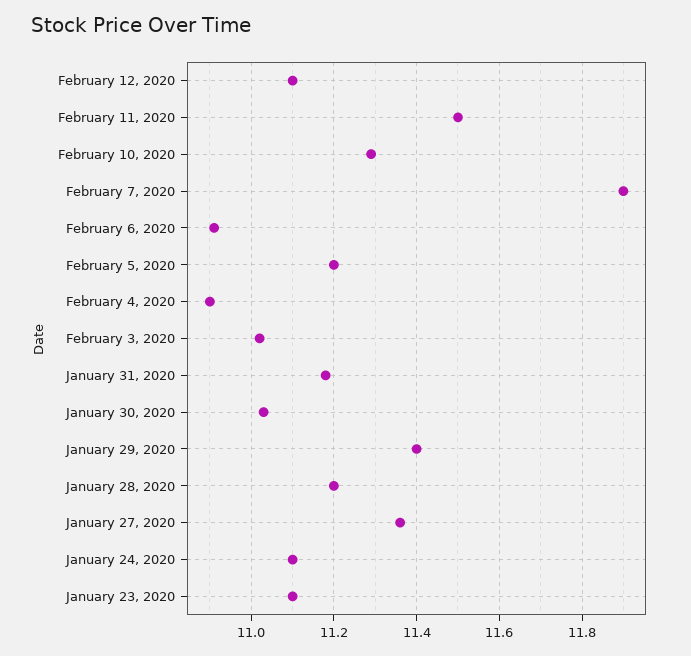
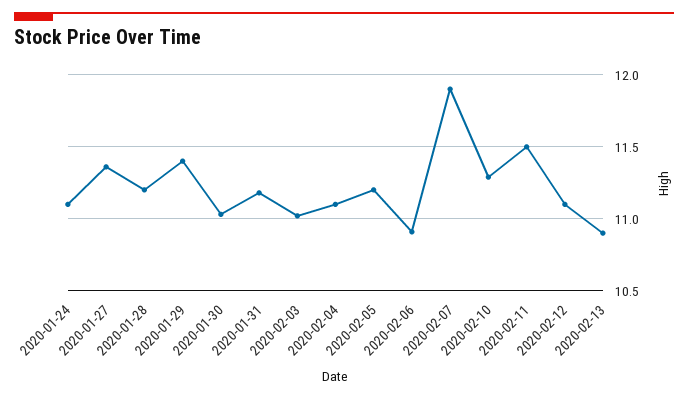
February 4, 2020: 10.9 -> 11.1
January 23, 2020: 11.1 -> none
2020-02-13: none -> 10.9

